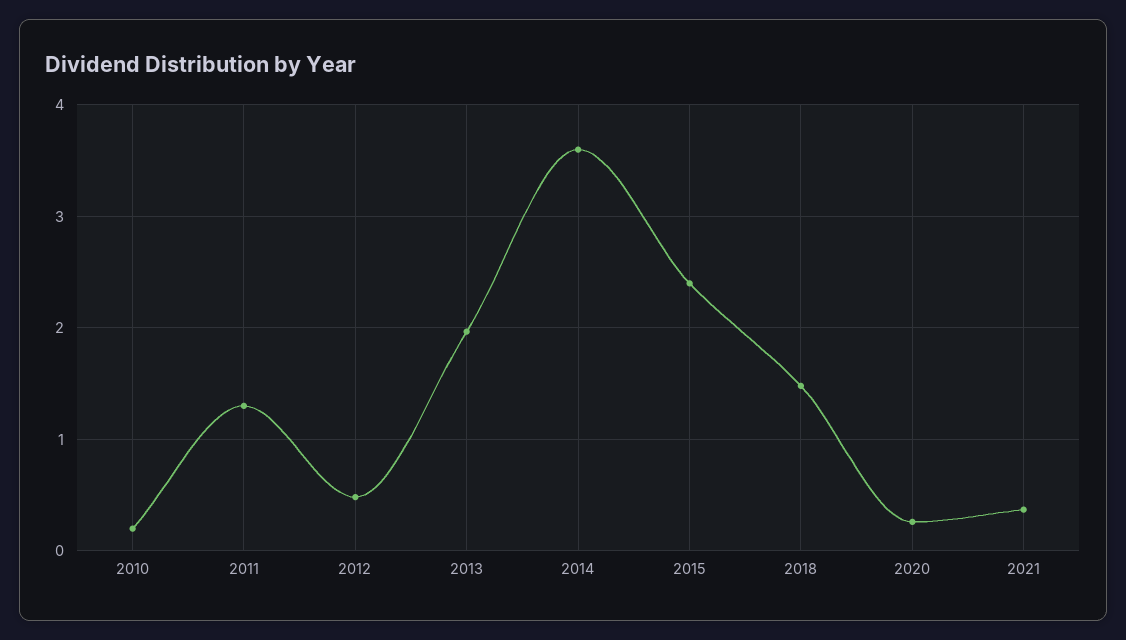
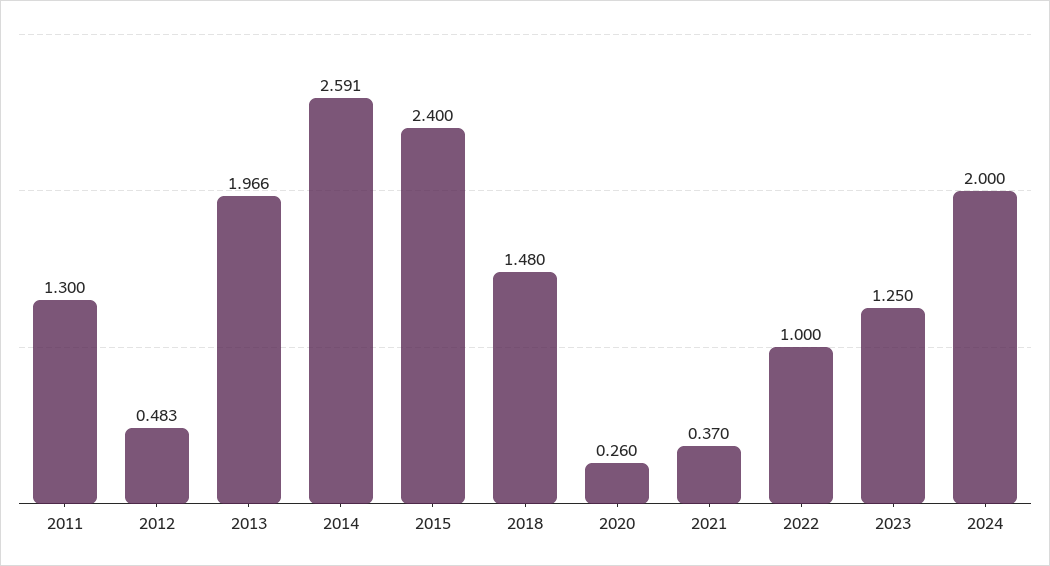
2010: 0.2 -> none
2014: 3.6 -> 2.591
2022: none -> 1
2023: none -> 1.25
2024: none -> 2

